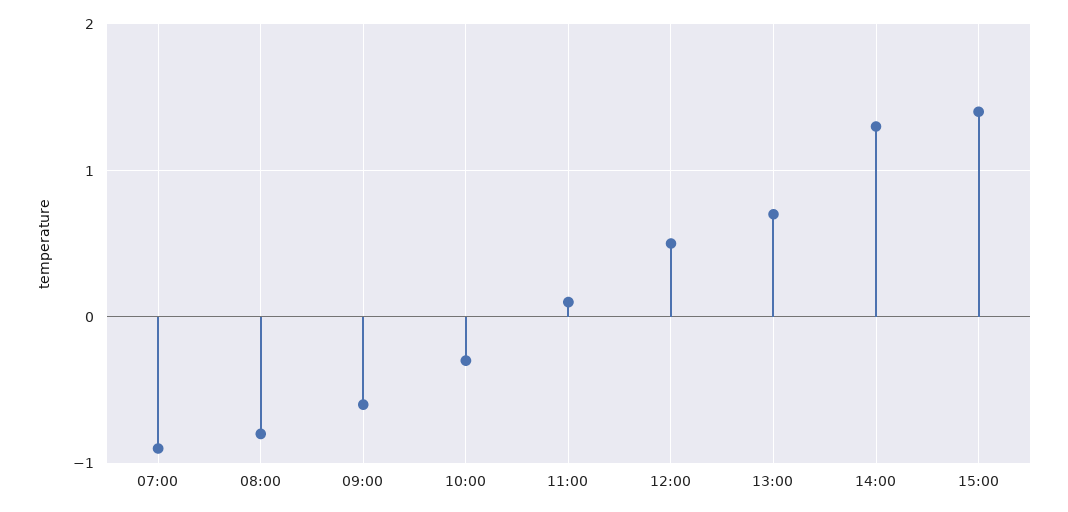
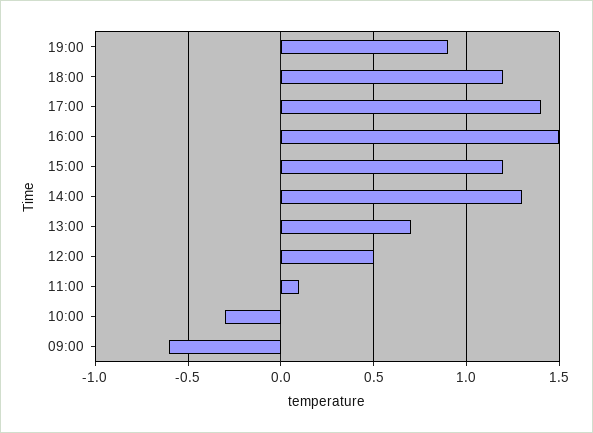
07:00: -0.9 -> none
08:00: -0.8 -> none
15:00: 1.4 -> 1.2
19:00: none -> 0.9
18:00: none -> 1.2
17:00: none -> 1.4
16:00: none -> 1.5

